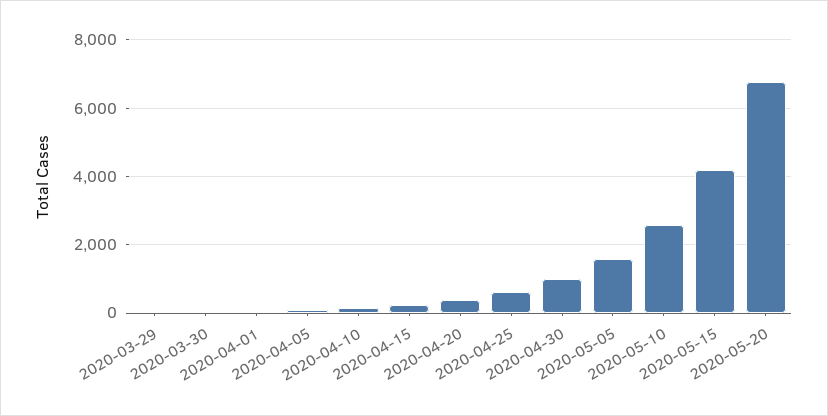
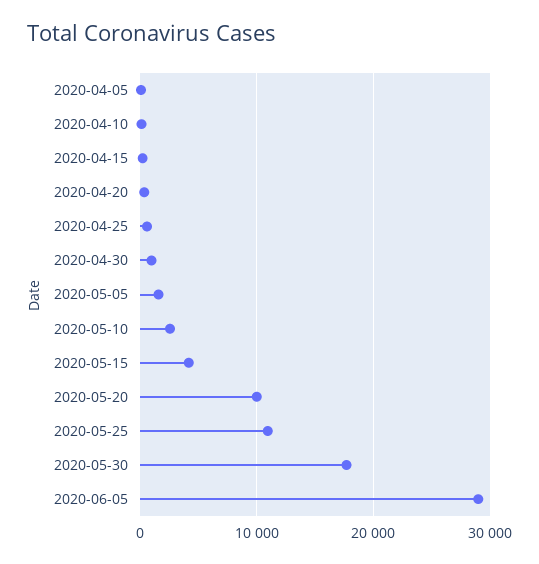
2020-03-29: 0 -> none
2020-03-30: 0 -> none
2020-04-01: 0 -> none
2020-05-20: 6800 -> 10000
2020-05-25: none -> 11000
2020-05-30: none -> 18000
2020-06-05: none -> 29000

